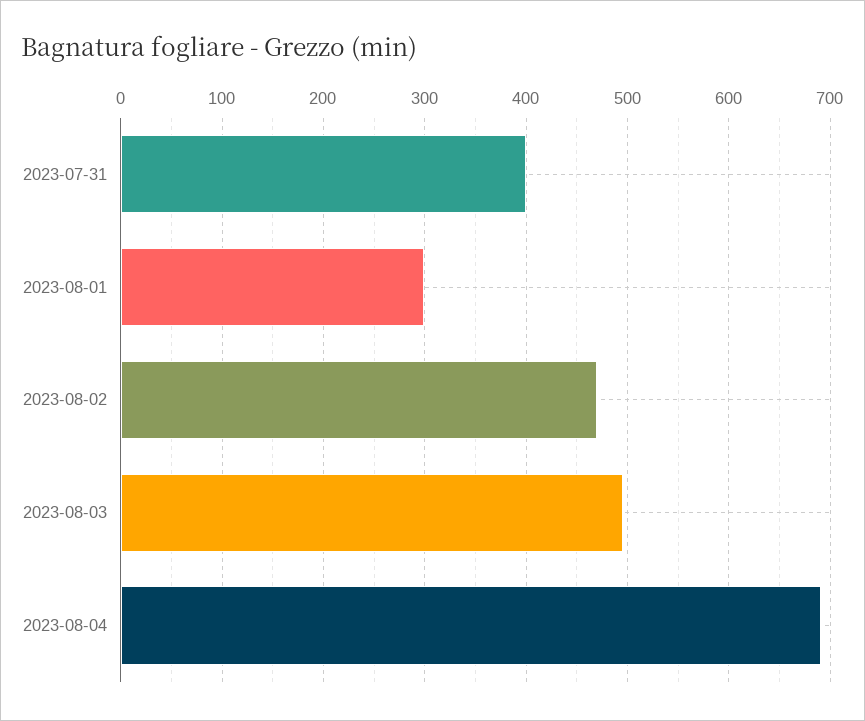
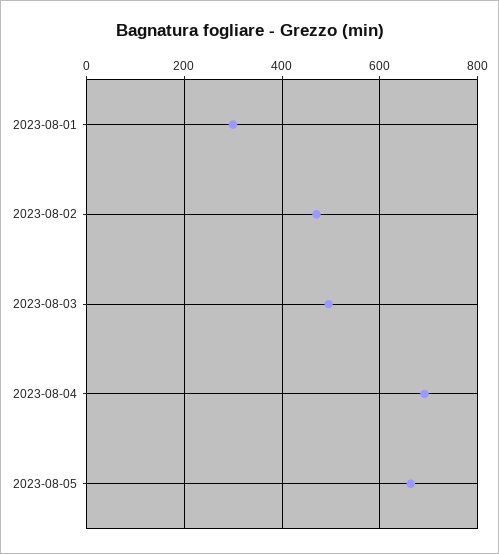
2023-07-31: 400 -> none
2023-08-05: none -> 660

